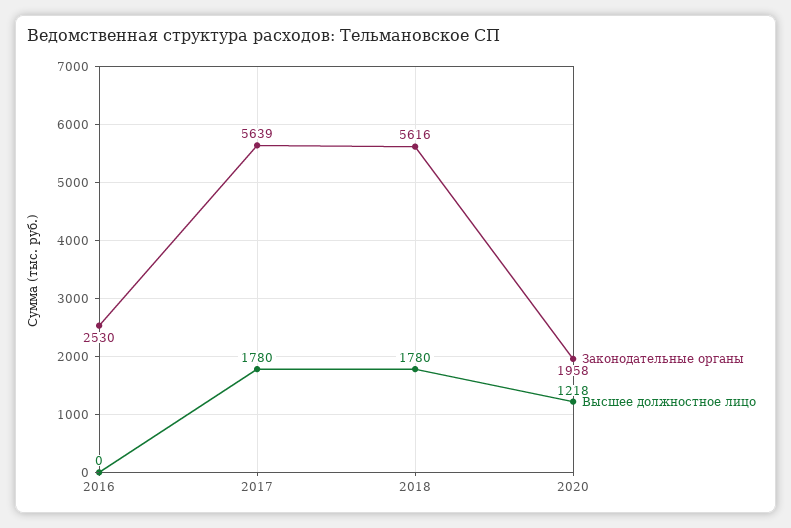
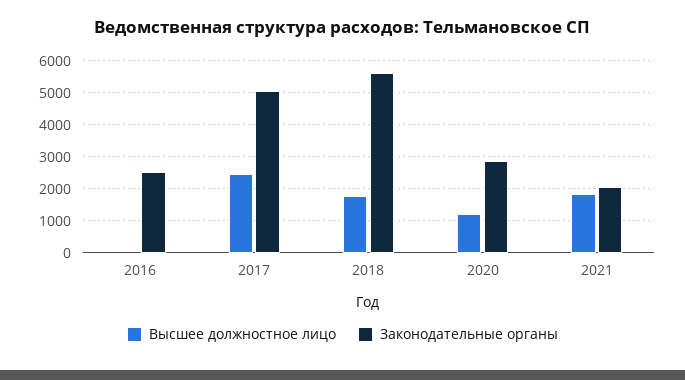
Законодательные органы, 2017: 5639 -> 5000
Высшее должностное лицо, 2017: 1780 -> 2400
Законодательные органы, 2020: 1958 -> 2800
Высшее должностное лицо, 2021: none -> 1800
Законодательные органы, 2021: none -> 2000

